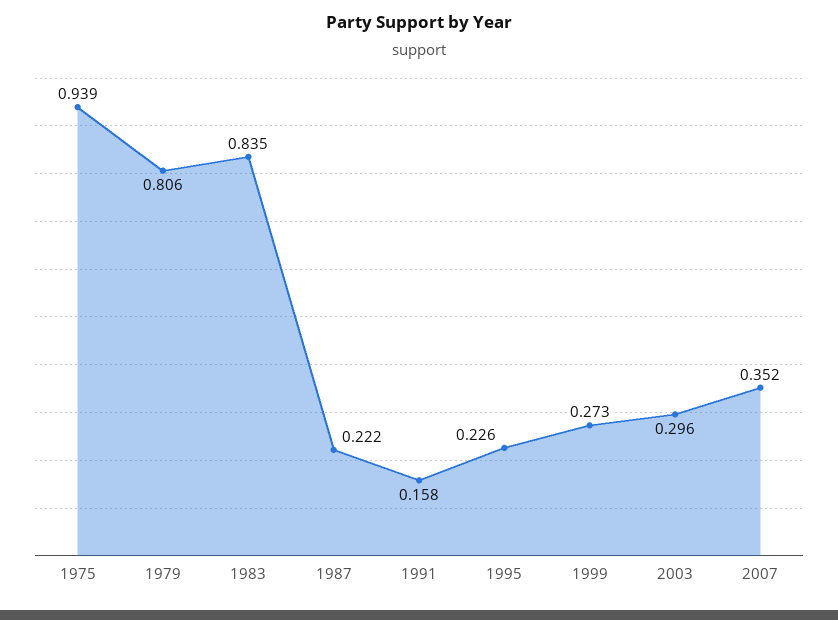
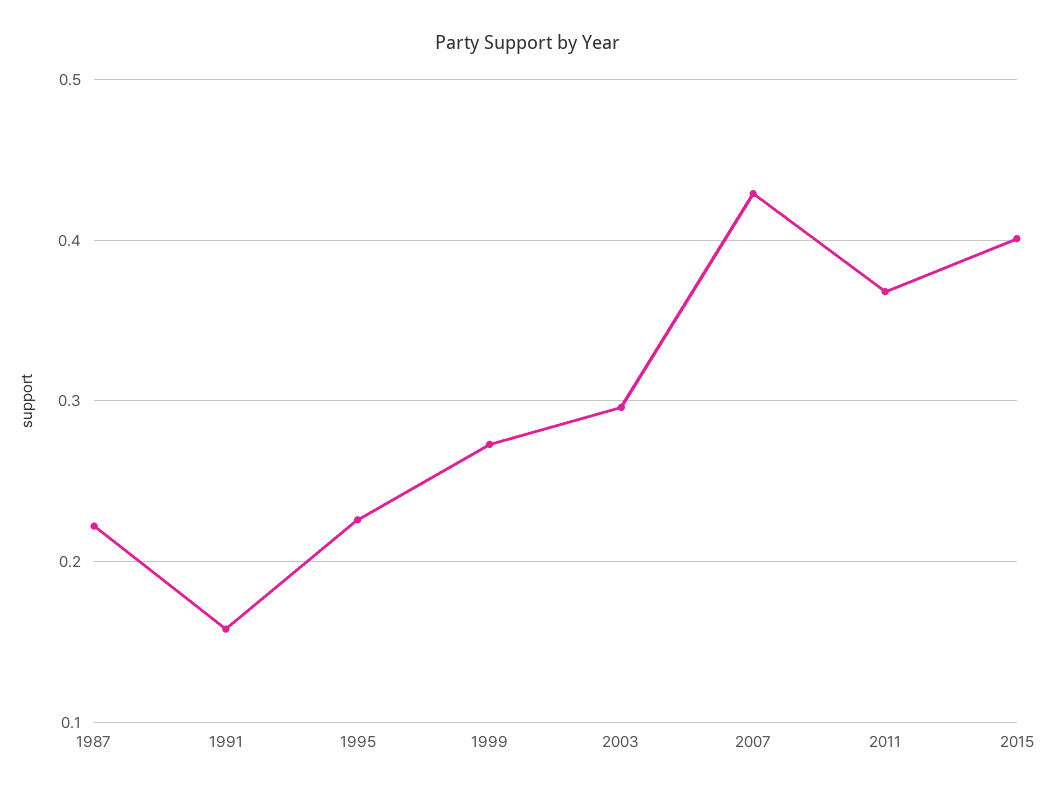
1975: 0.939 -> none
1979: 0.806 -> none
1983: 0.835 -> none
2007: 0.352 -> 0.43
2011: none -> 0.37
2015: none -> 0.4

